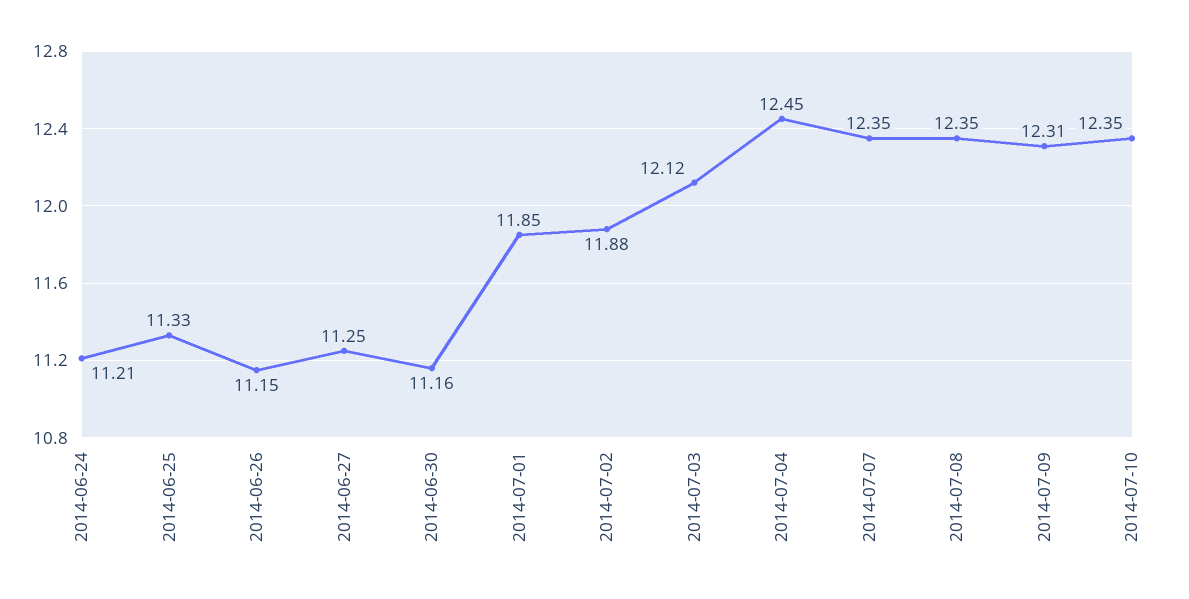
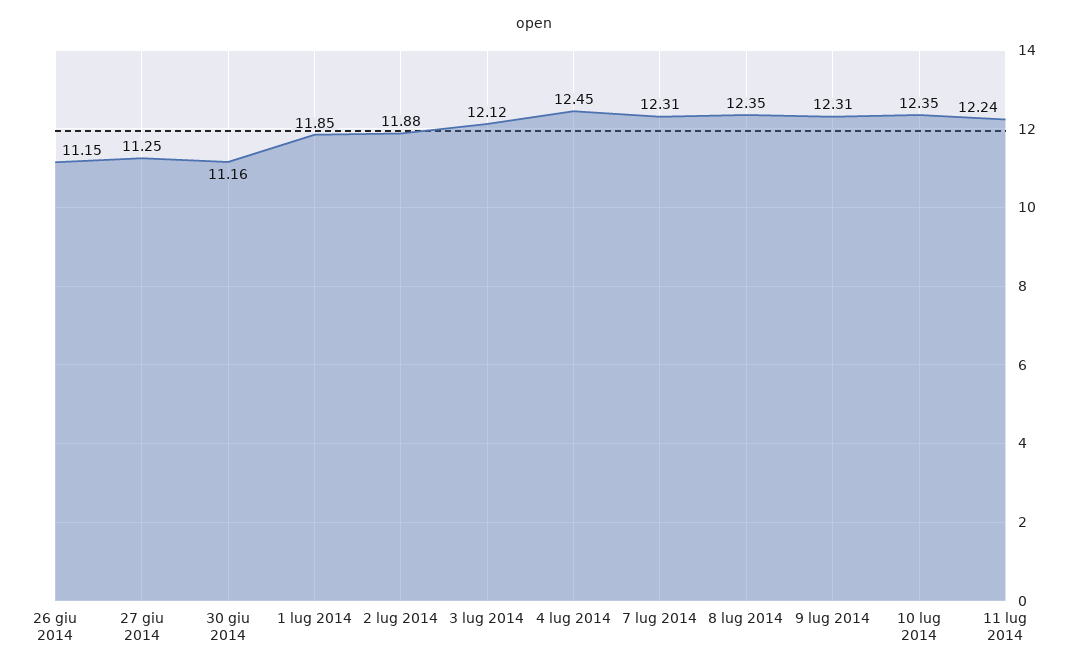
2014-06-24: 11.21 -> none
2014-06-25: 11.33 -> none
2014-07-07: 12.35 -> 12.31
11 lug 2014: none -> 12.24

